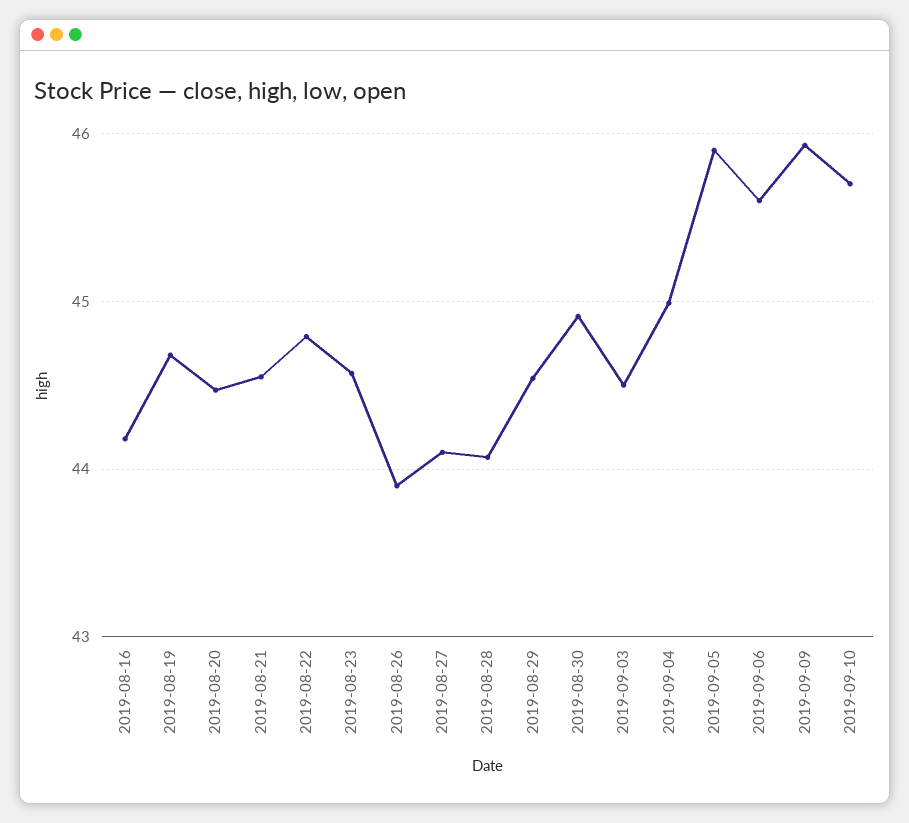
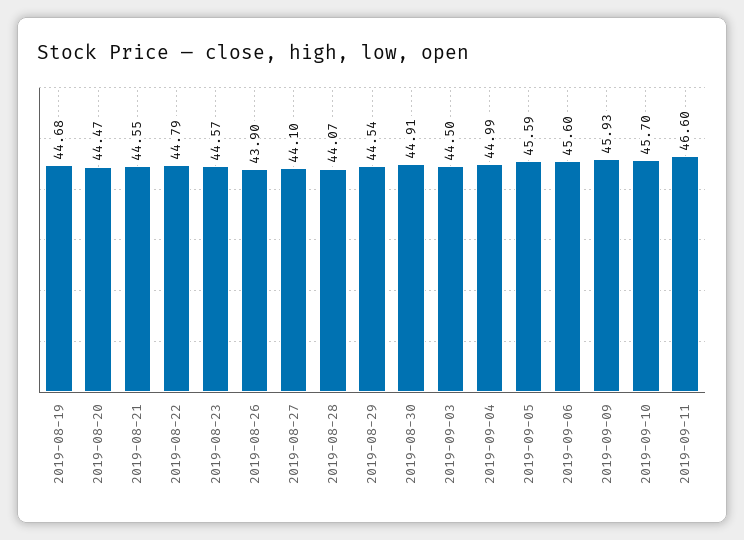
2019-08-16: 44.2 -> none
2019-09-05: 45.9 -> 45.59
2019-09-11: none -> 46.6

